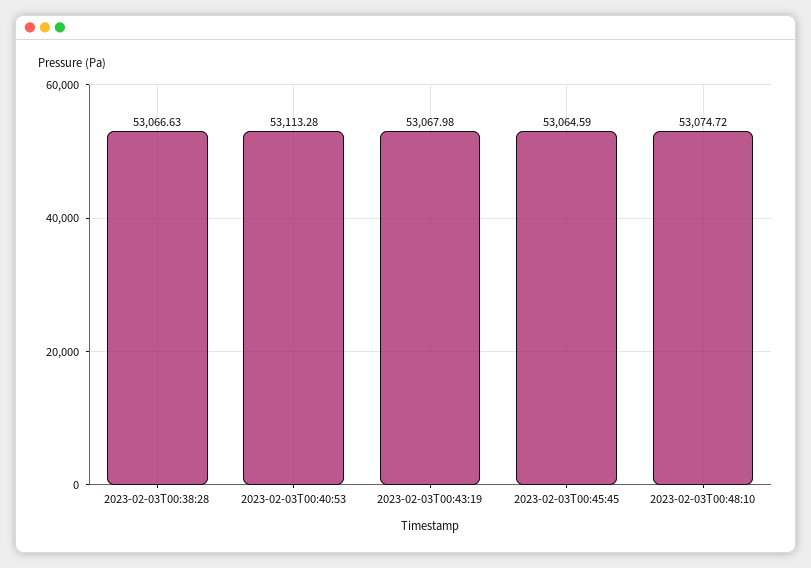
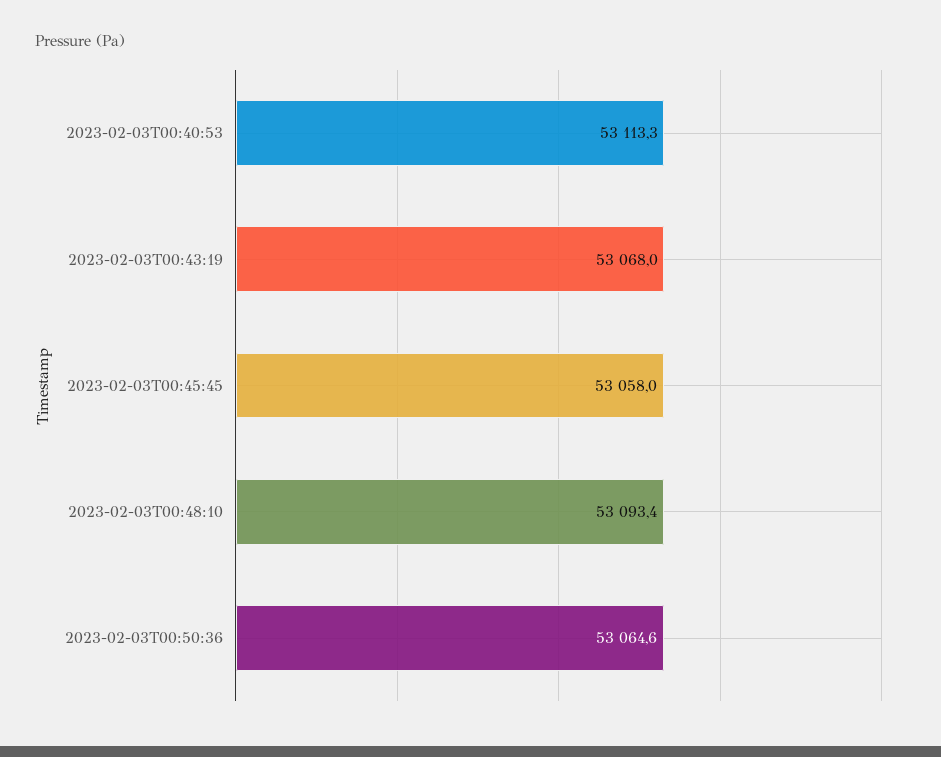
2023-02-03T00:38:28: 53066.63 -> none
2023-02-03T00:45:45: 53064.59 -> 53058
2023-02-03T00:48:10: 53074.72 -> 53093.4
2023-02-03T00:50:36: none -> 53064.6

